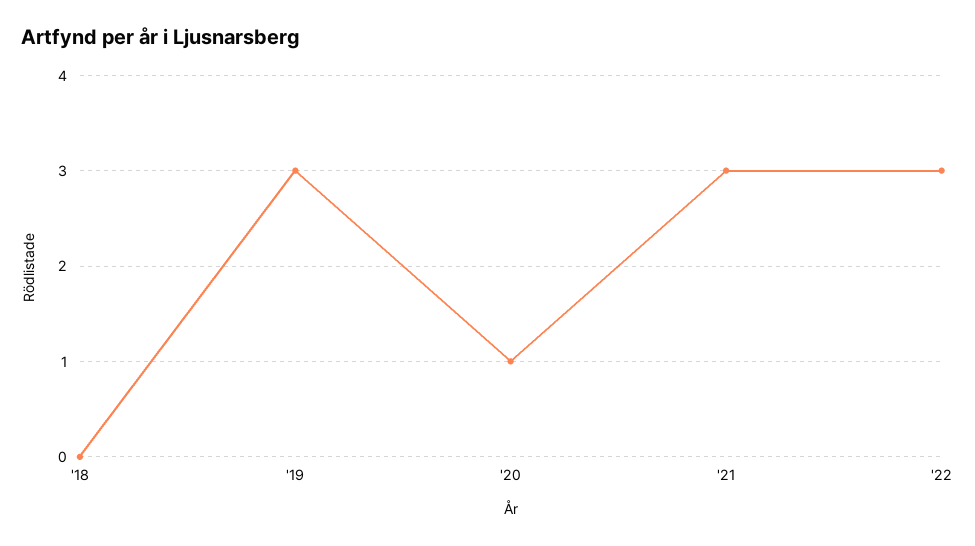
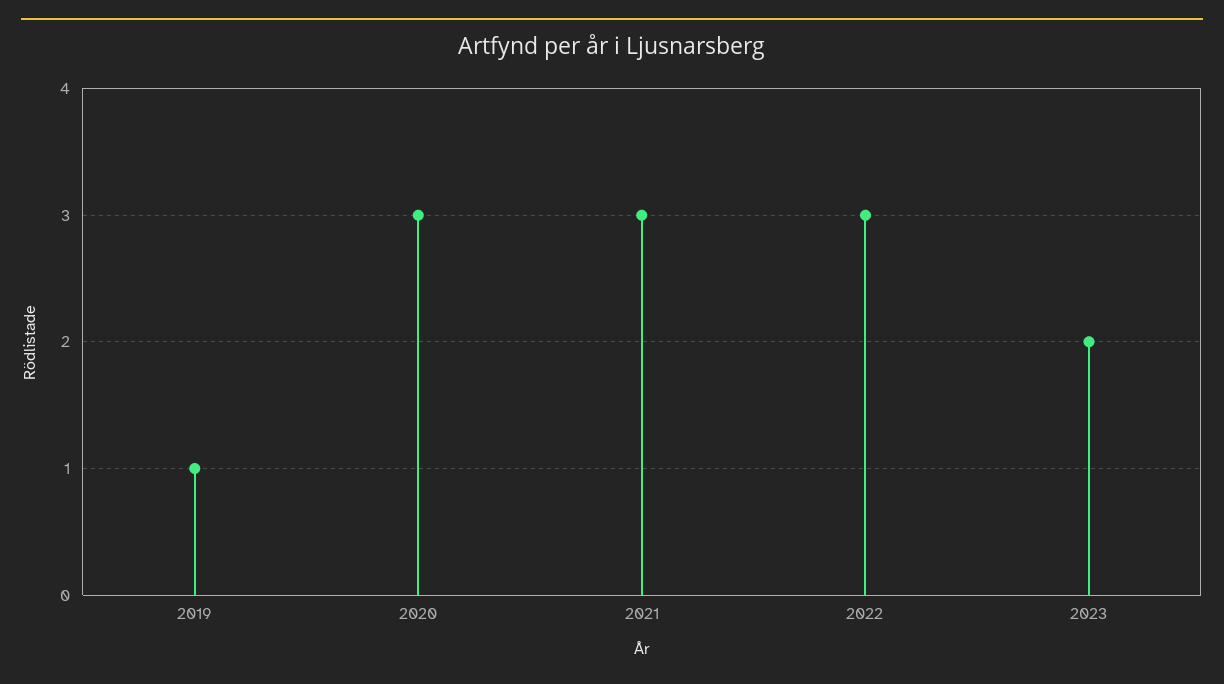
'18: 0 -> none
'19: 3 -> 1
'20: 1 -> 3
2023: none -> 2

